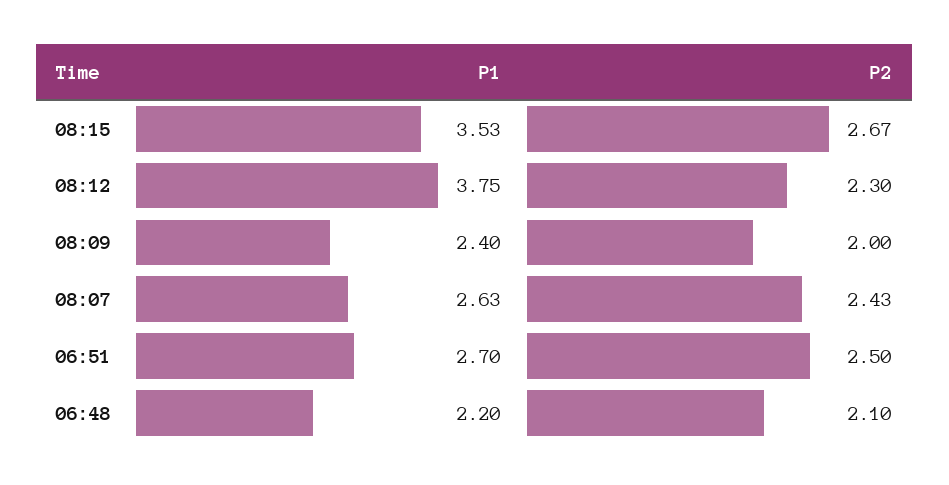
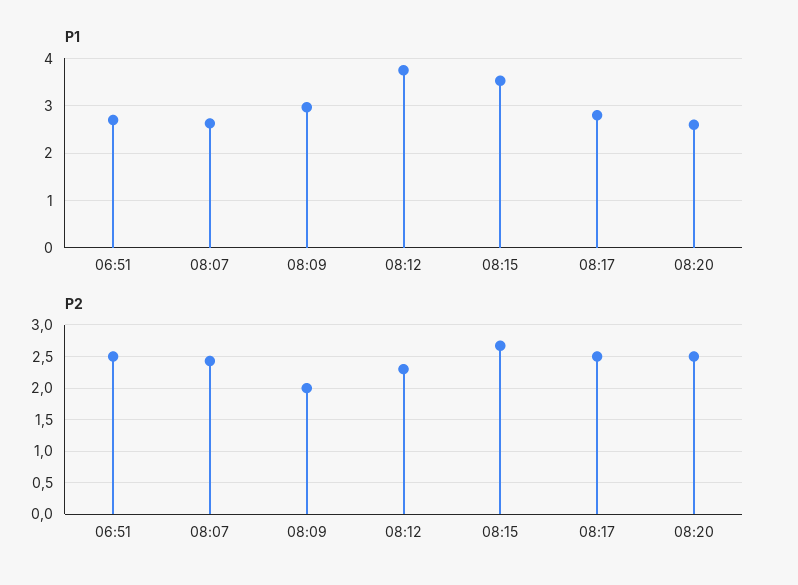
P1, 08:09: 2.4 -> 3
P1, 06:48: 2.2 -> none
P2, 06:48: 2.1 -> none
P1, 08:17: none -> 2.8
P1, 08:20: none -> 2.6
P2, 08:17: none -> 2.5
P2, 08:20: none -> 2.5

